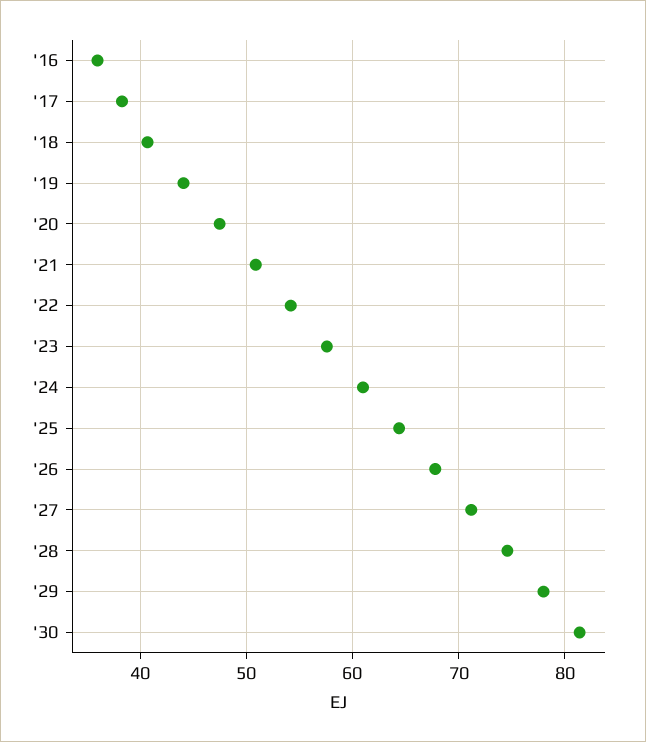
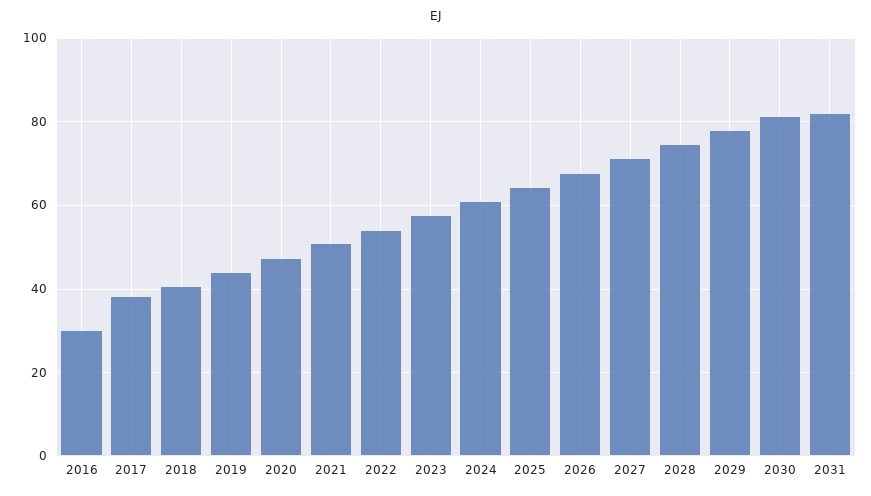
'16: 36 -> 30
2031: none -> 82

